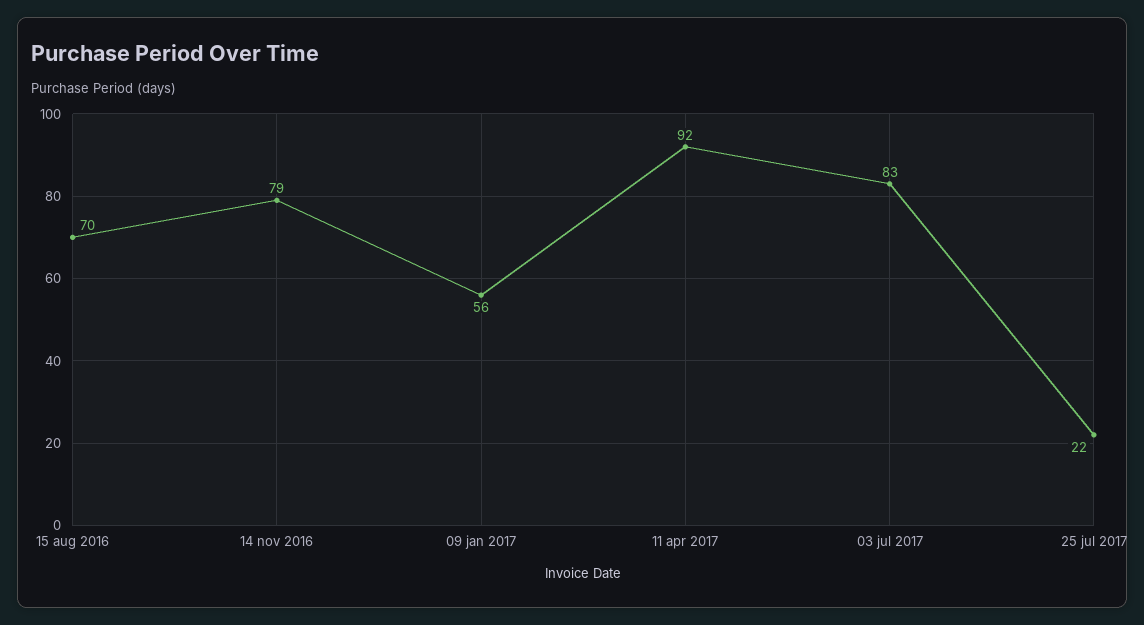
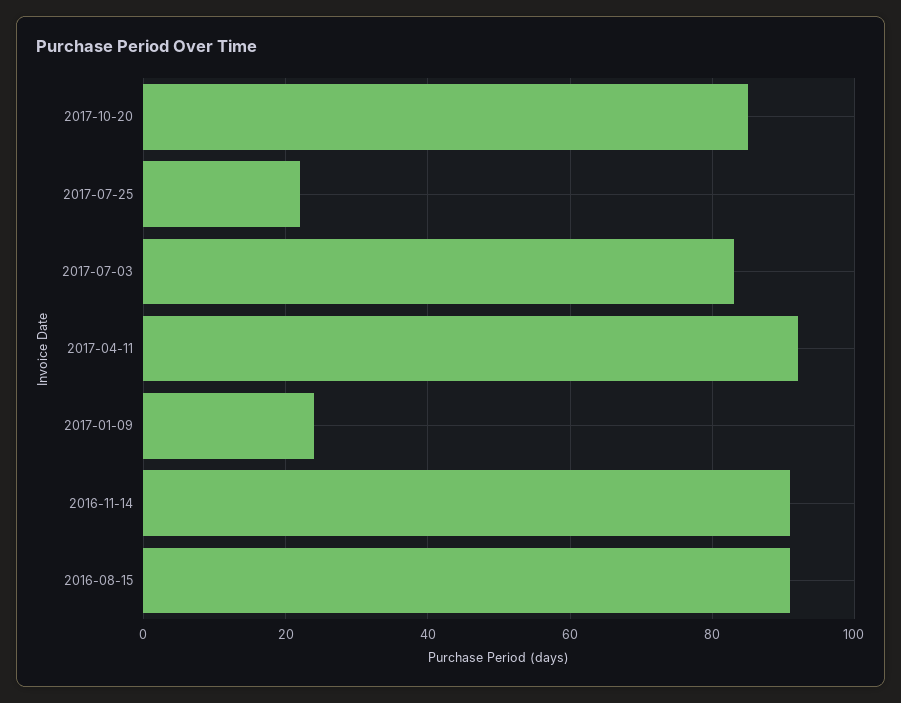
15 aug 2016: 70 -> 90
14 nov 2016: 79 -> 90
09 jan 2017: 56 -> 25
2017-10-20: none -> 85

